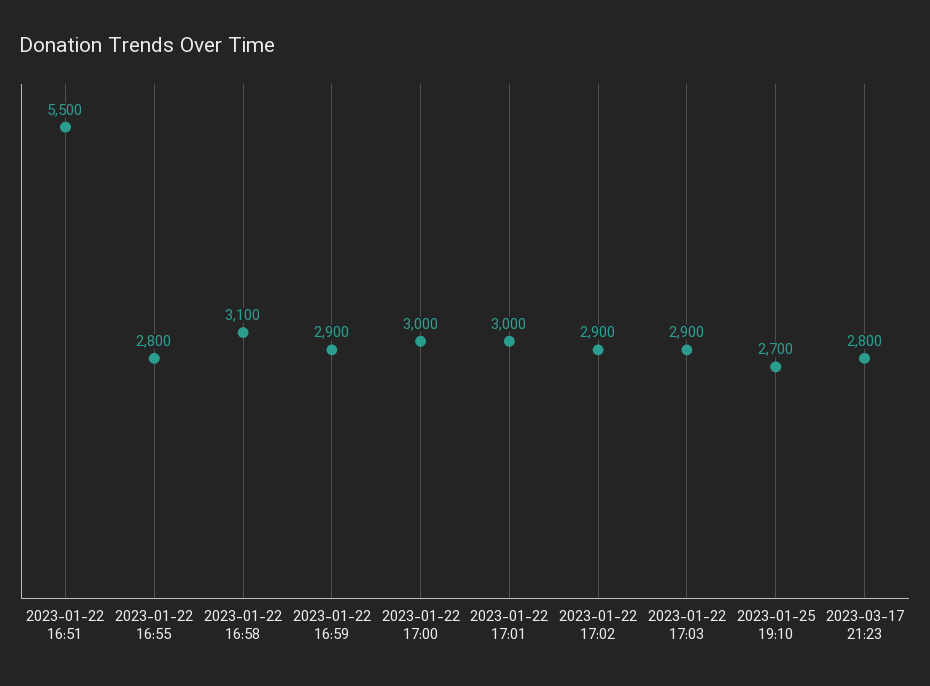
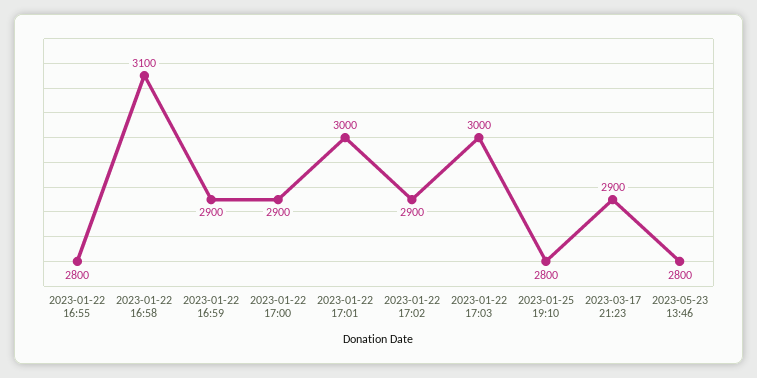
2023-01-22 16:51: 5500 -> none
2023-01-22 17:00: 3000 -> 2900
2023-01-22 17:03: 2900 -> 3000
2023-01-25 19:10: 2700 -> 2800
2023-03-17 21:23: 2800 -> 2900
2023-05-23 13:46: none -> 2800

